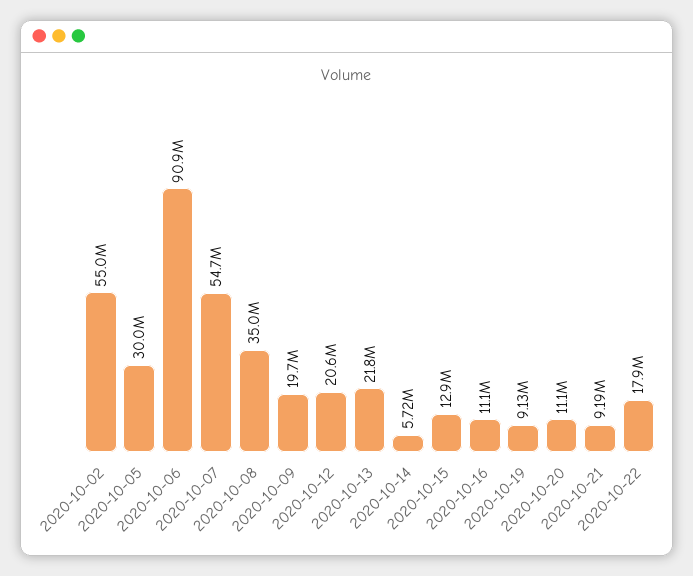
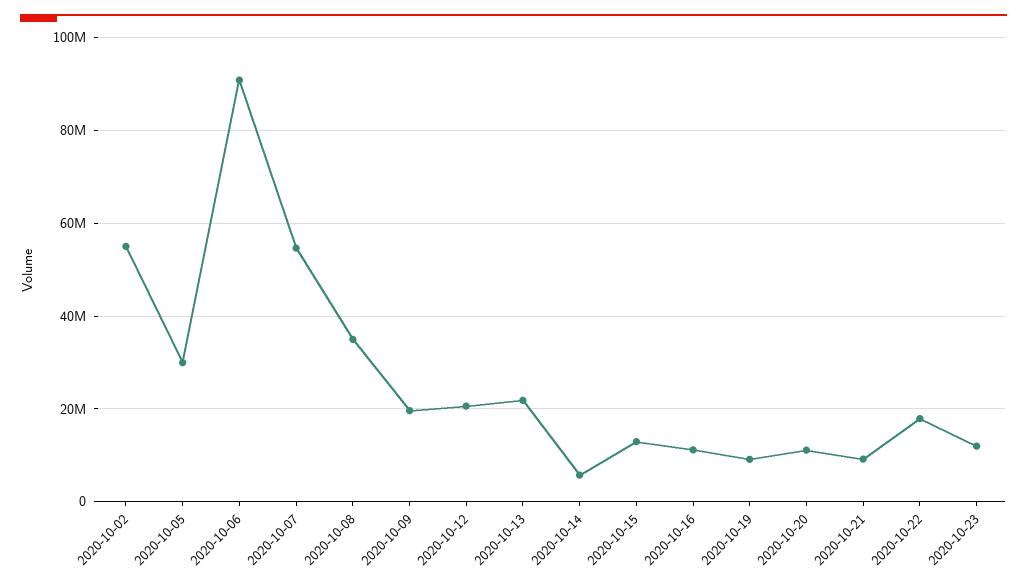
2020-10-23: none -> 12000000

